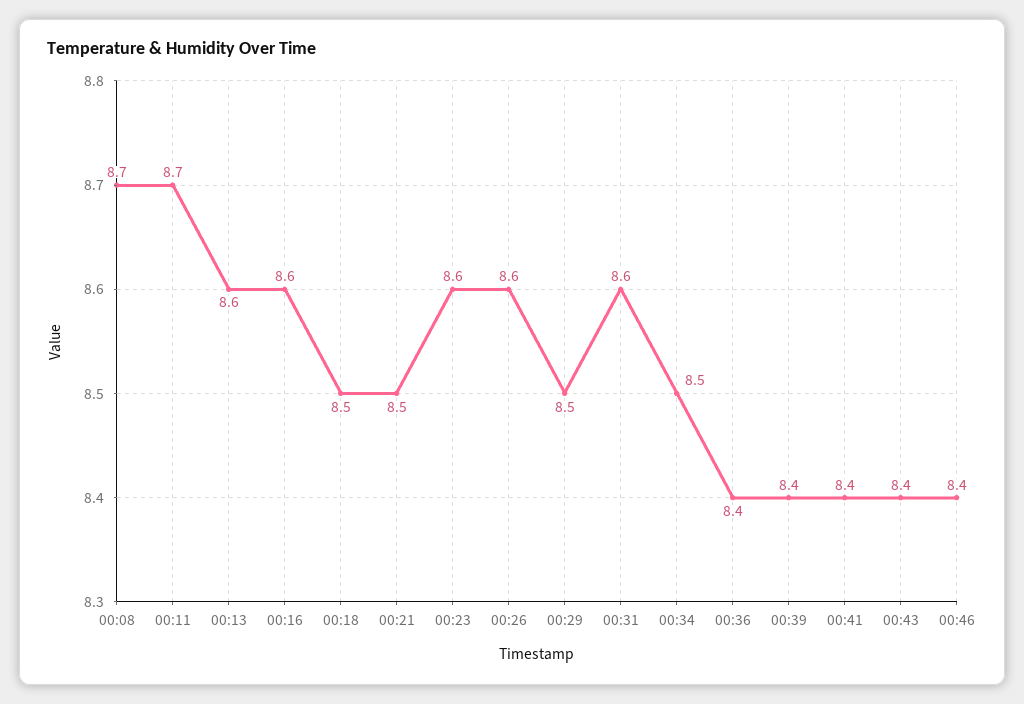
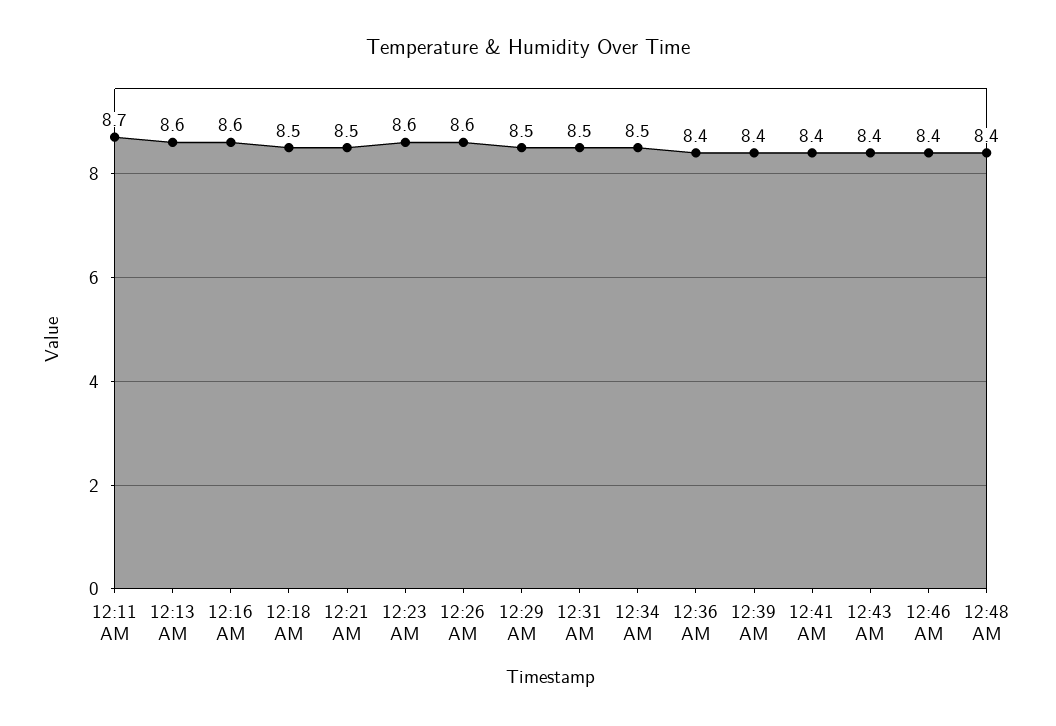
00:08: 8.7 -> none
00:31: 8.6 -> 8.5
12:48 AM: none -> 8.4

